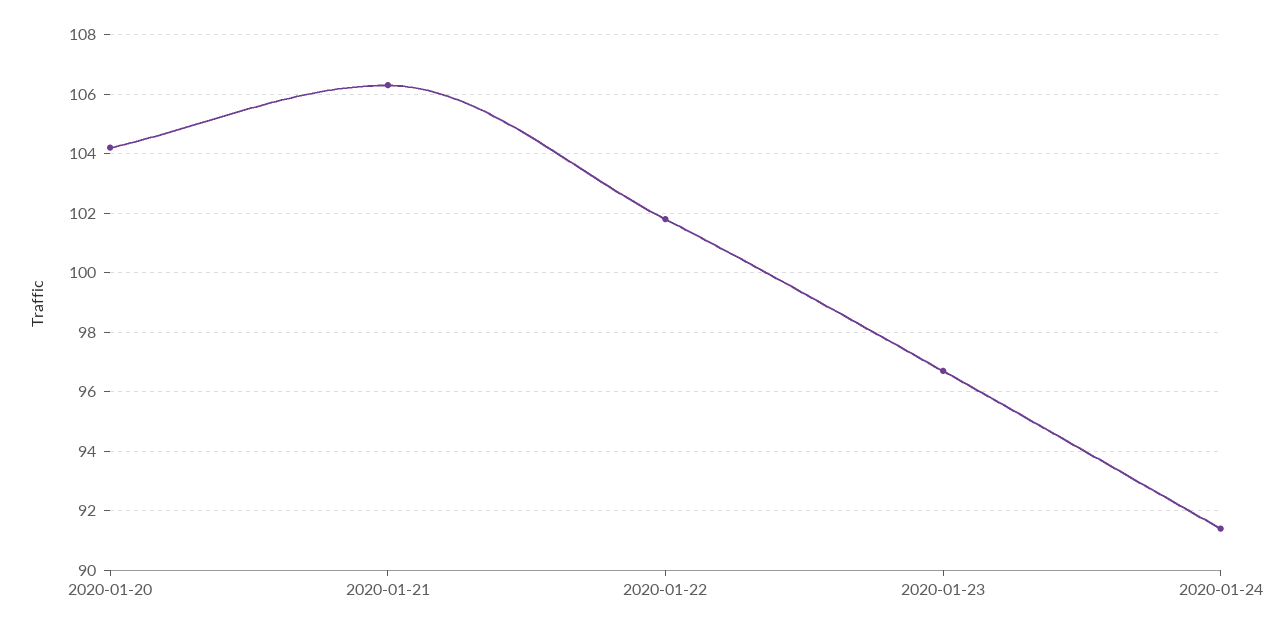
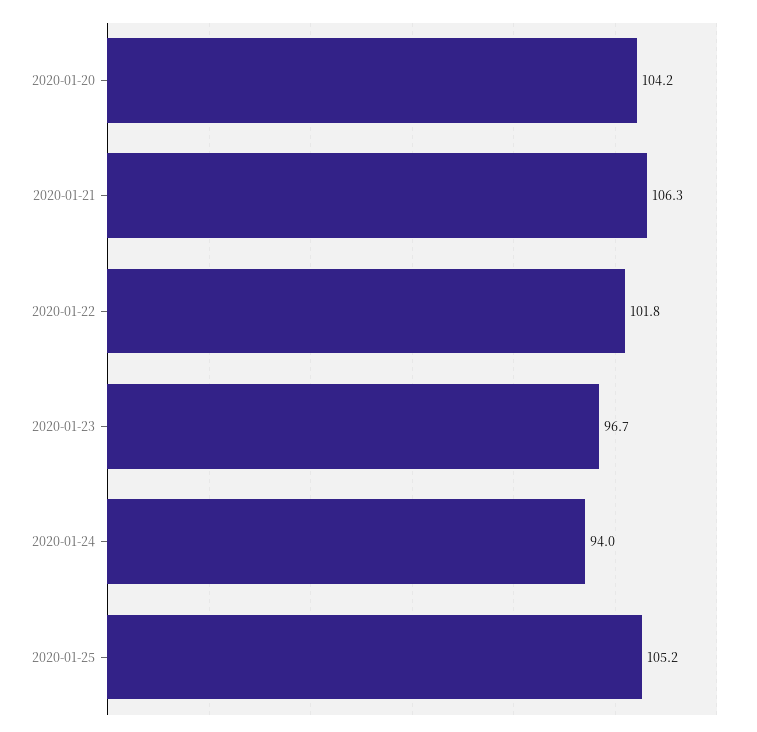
2020-01-24: 91.5 -> 94
2020-01-25: none -> 105.2

